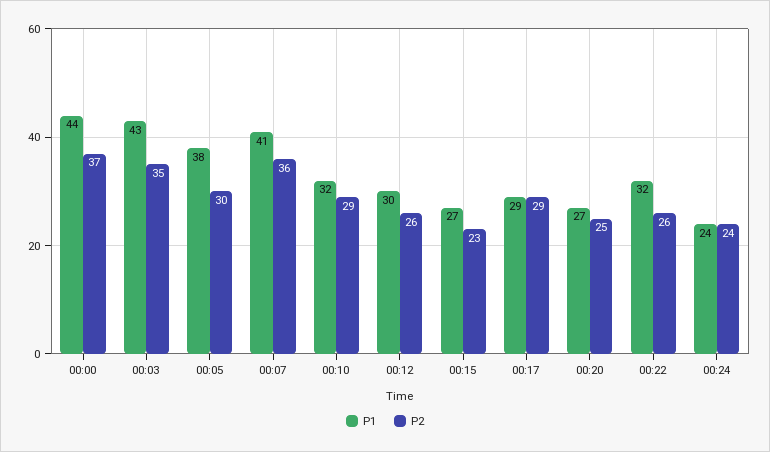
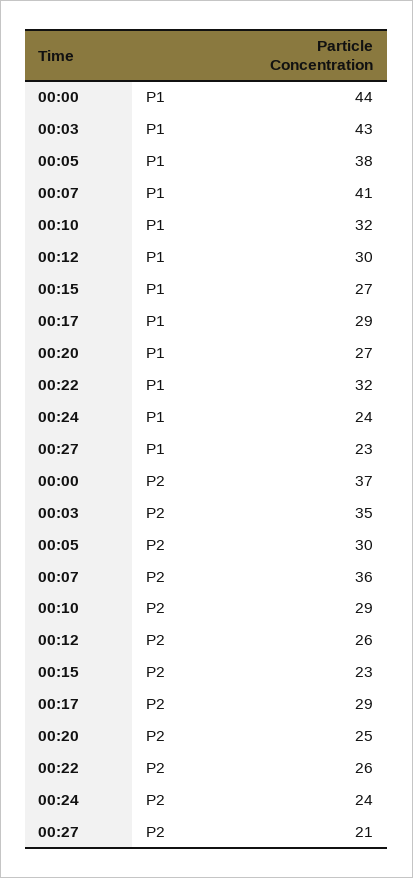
P1, 00:27: none -> 23
P2, 00:27: none -> 21

